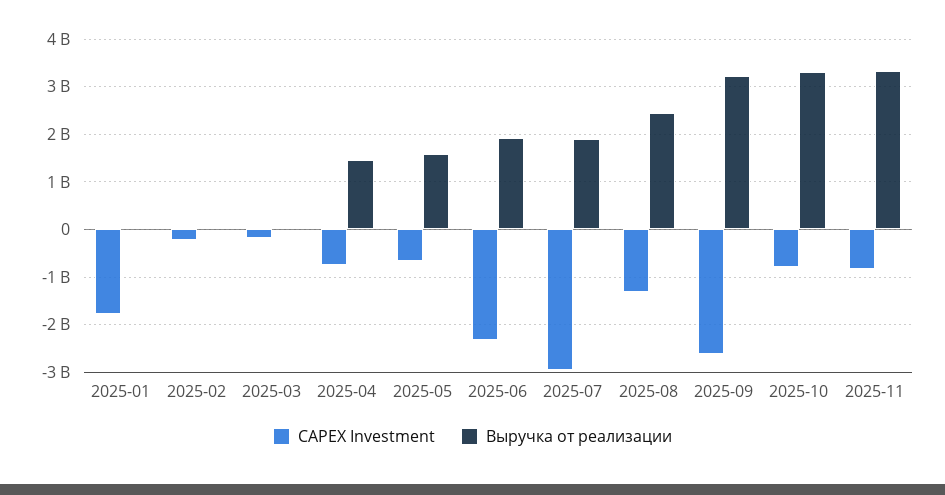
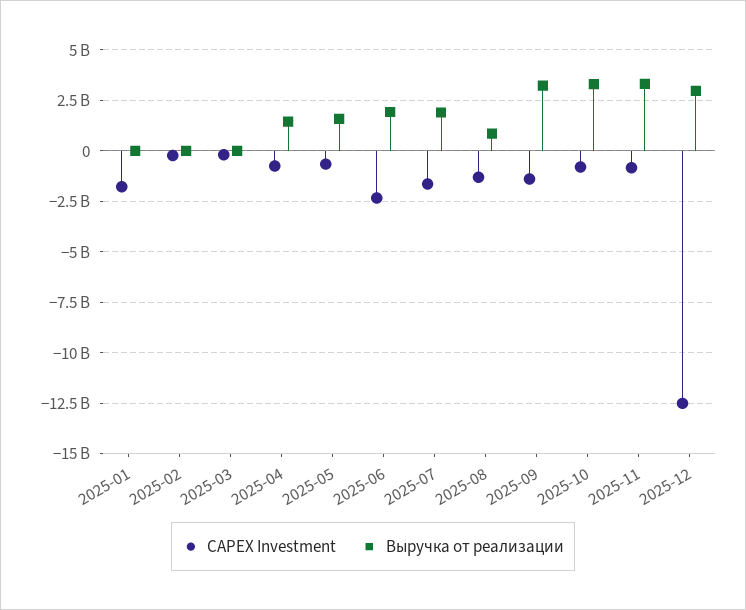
CAPEX Investment, 2025-07: -3000000000 -> -1500000000
Выручка от реализации, 2025-08: 2400000000 -> 1000000000
CAPEX Investment, 2025-09: -2600000000 -> -1500000000
CAPEX Investment, 2025-12: none -> -12500000000
Выручка от реализации, 2025-12: none -> 3000000000

